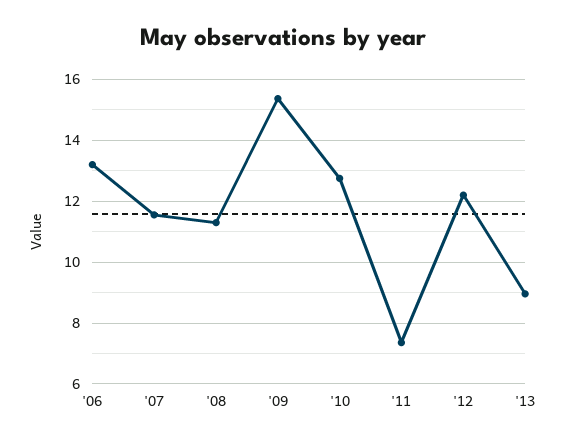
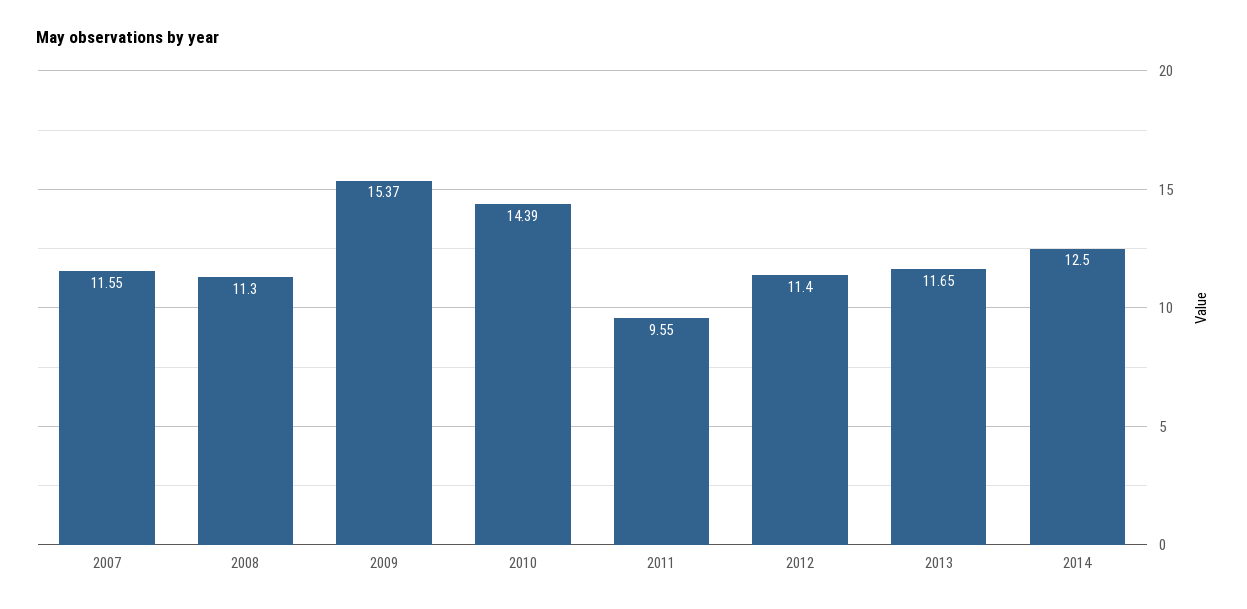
'06: 13.2 -> none
'10: 12.8 -> 14.39
'11: 7.4 -> 9.55
'12: 12.2 -> 11.4
'13: 9 -> 11.65
2014: none -> 12.5

